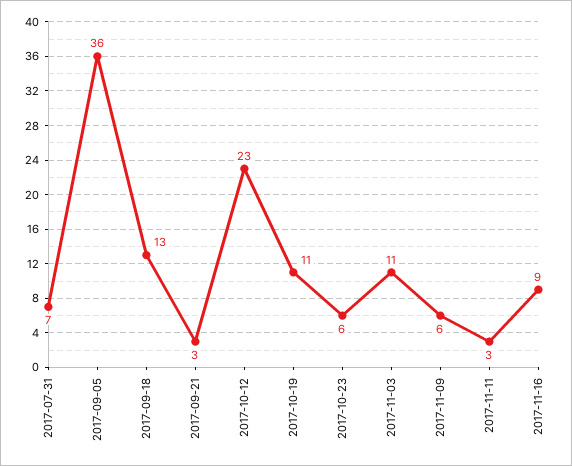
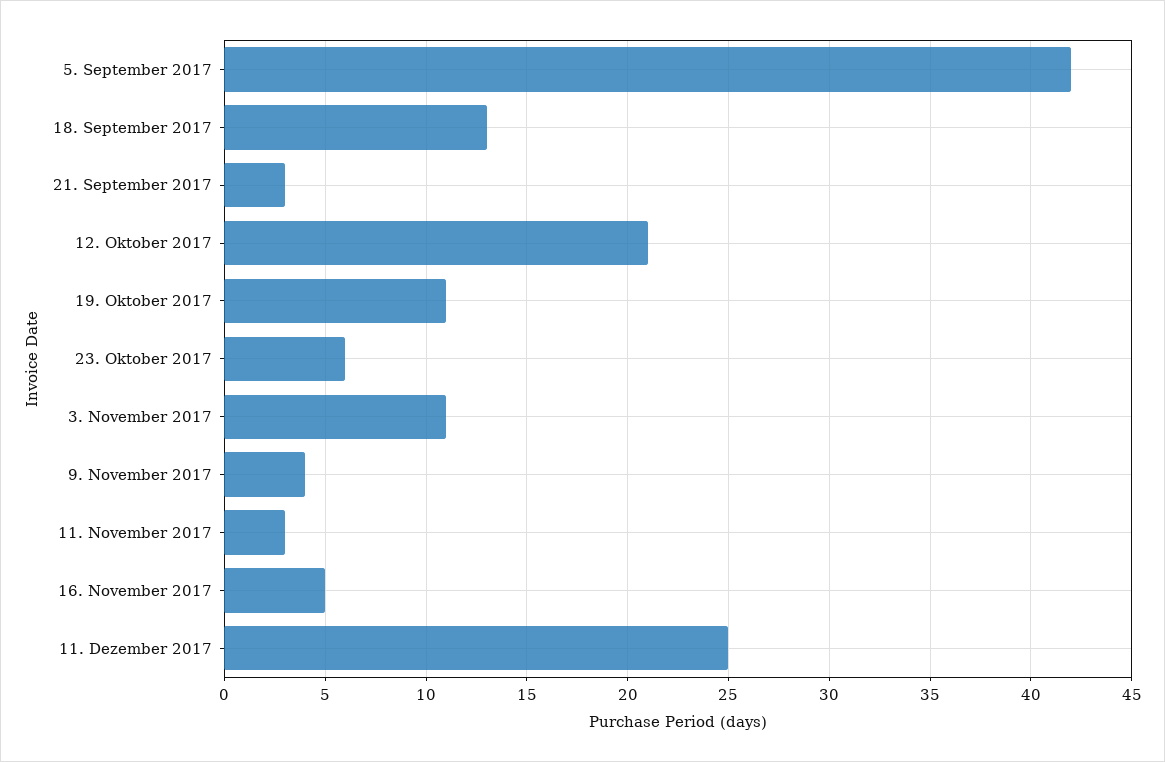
2017-07-31: 7 -> none
2017-09-05: 36 -> 42
2017-10-12: 23 -> 21
2017-11-09: 6 -> 4
2017-11-16: 9 -> 5
11. Dezember 2017: none -> 25

